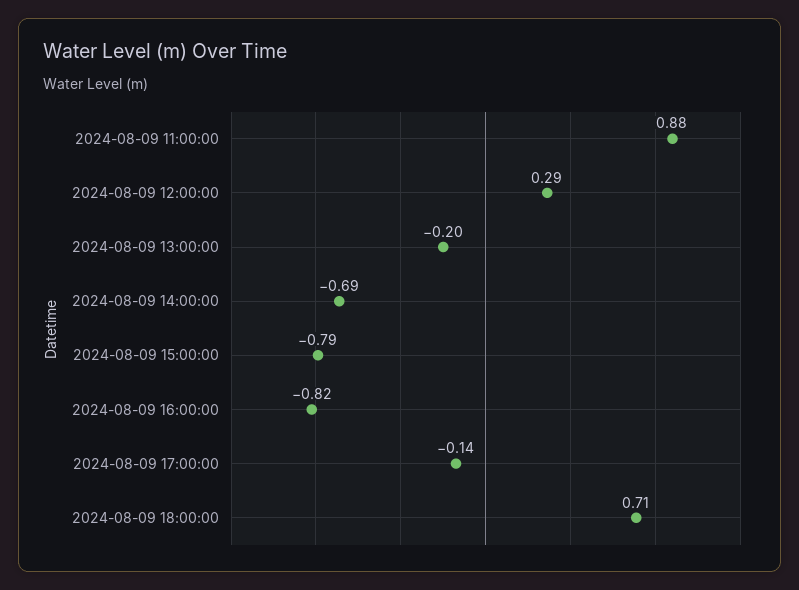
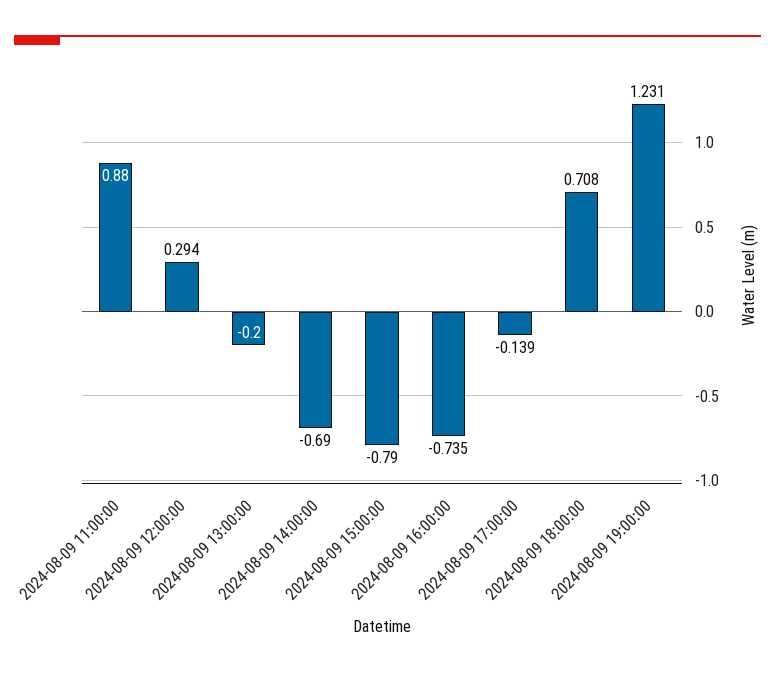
2024-08-09 16:00:00: -0.82 -> -0.735
2024-08-09 19:00:00: none -> 1.231

